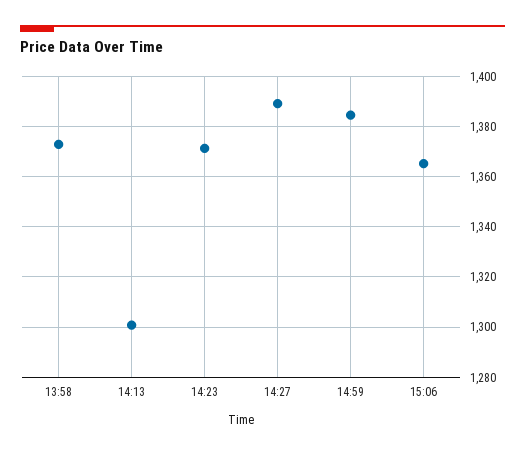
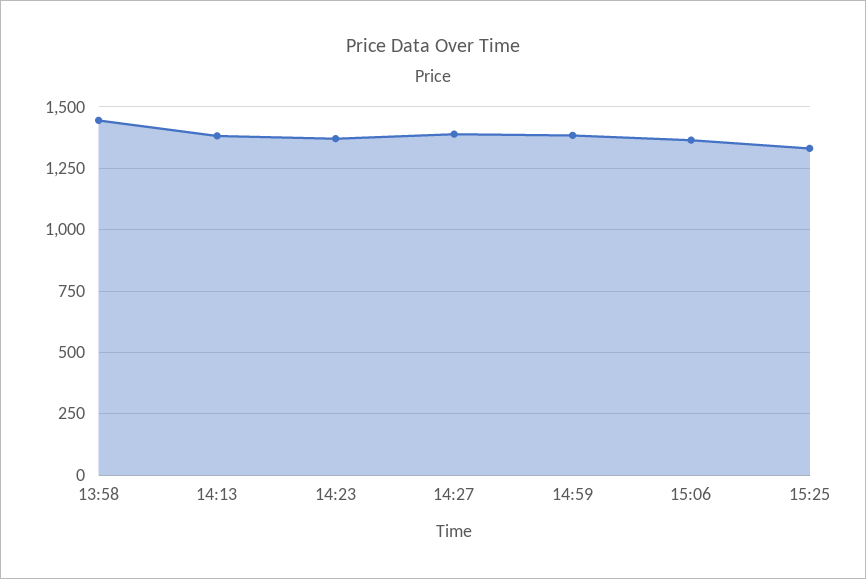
13:58: 1372.5 -> 1450
14:13: 1300 -> 1375
15:25: none -> 1325

